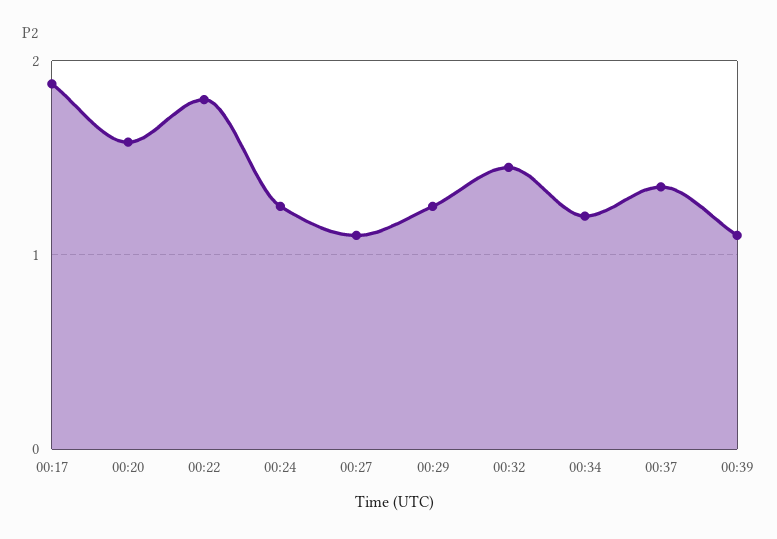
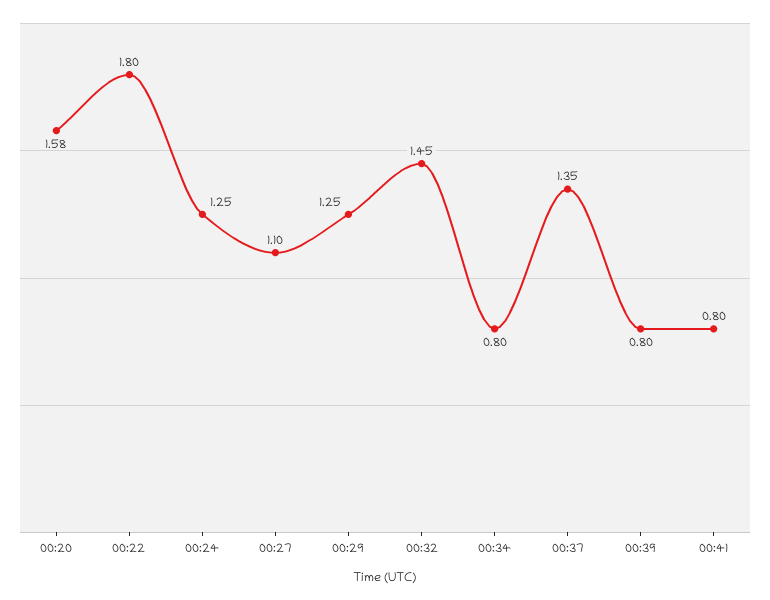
00:17: 1.9 -> none
00:34: 1.2 -> 0.8
00:39: 1.1 -> 0.8
00:41: none -> 0.8

